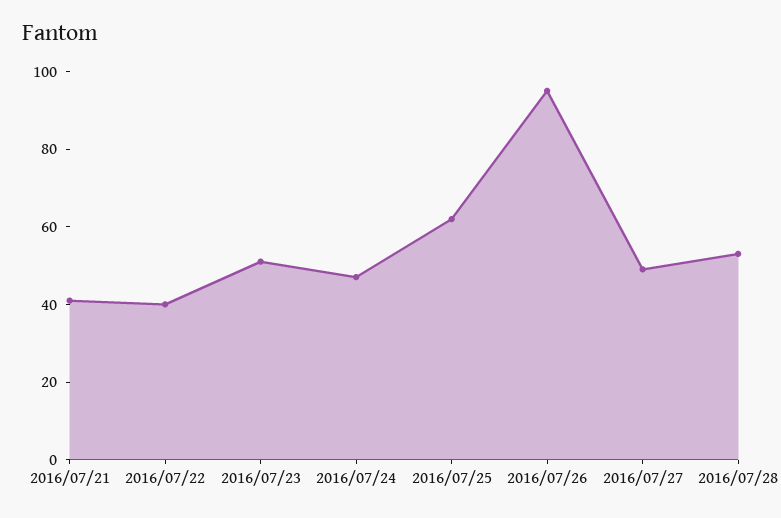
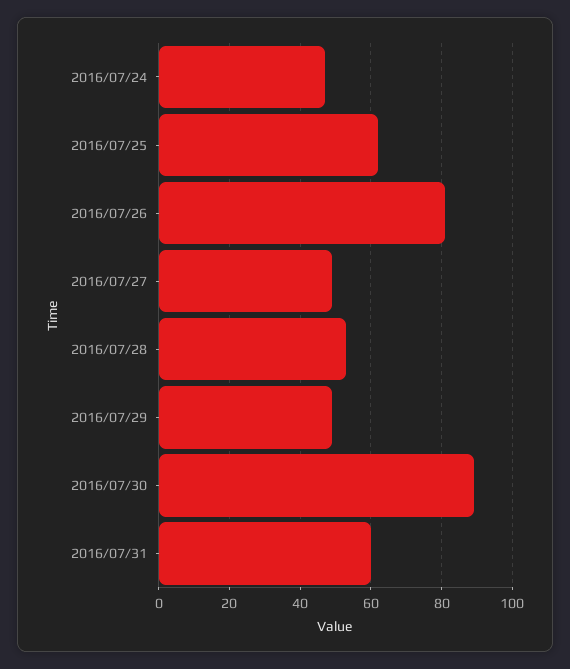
2016/07/21: 40 -> none
2016/07/22: 40 -> none
2016/07/23: 50 -> none
2016/07/26: 95 -> 80
2016/07/29: none -> 50
2016/07/30: none -> 90
2016/07/31: none -> 60

